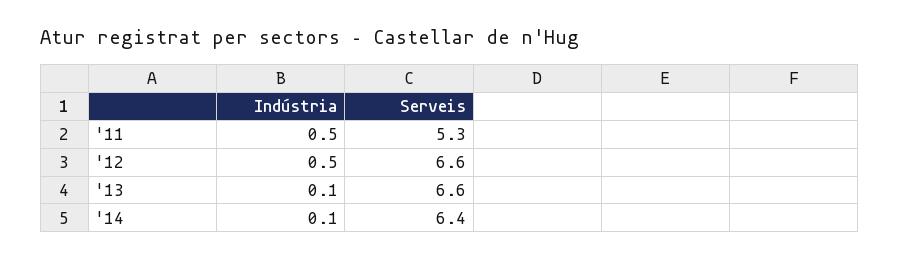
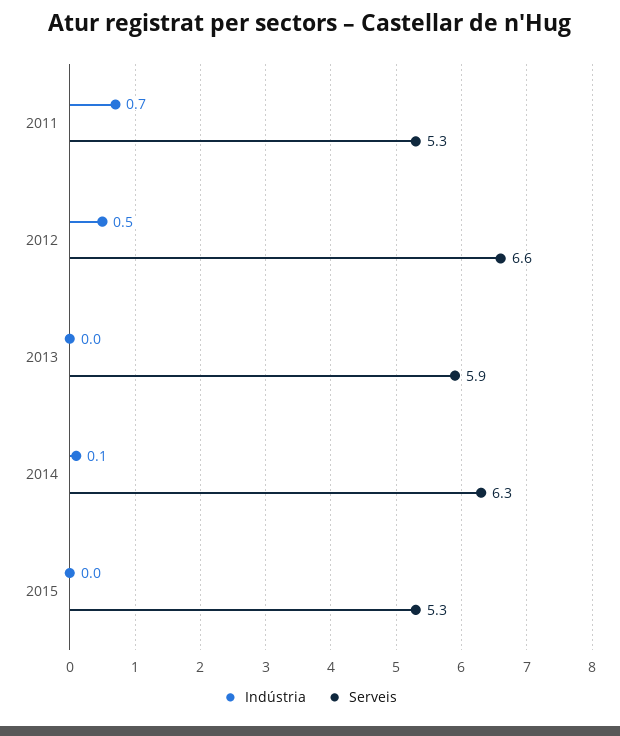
Indústria, '11: 0.5 -> 0.7
Indústria, '13: 0.1 -> 0
Serveis, '13: 6.6 -> 5.9
Serveis, '14: 6.4 -> 6.3
Indústria, 2015: none -> 0
Serveis, 2015: none -> 5.3

